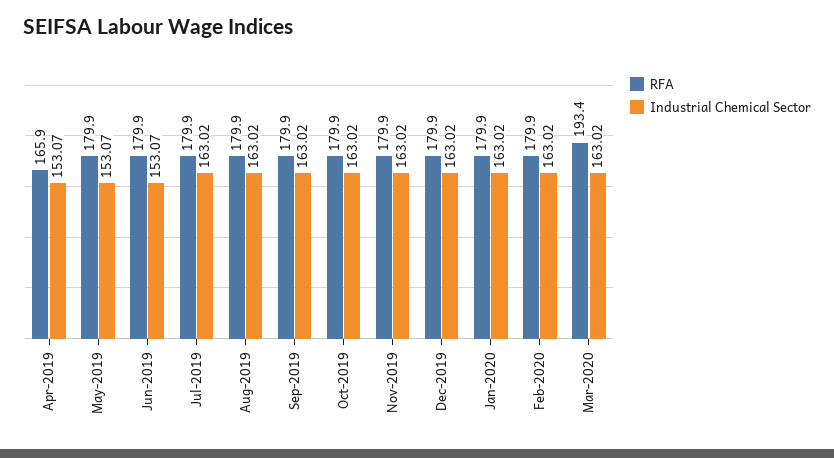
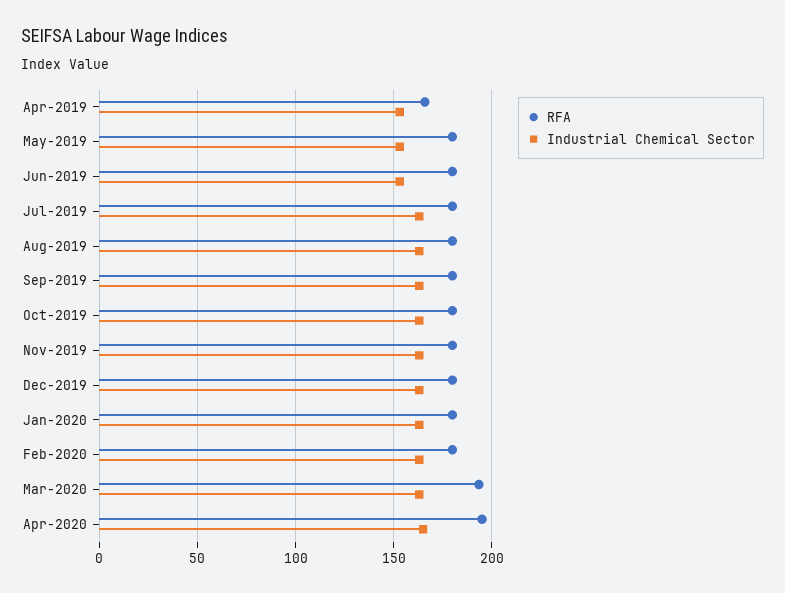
RFA, Apr-2020: none -> 195
Industrial Chemical Sector, Apr-2020: none -> 165

